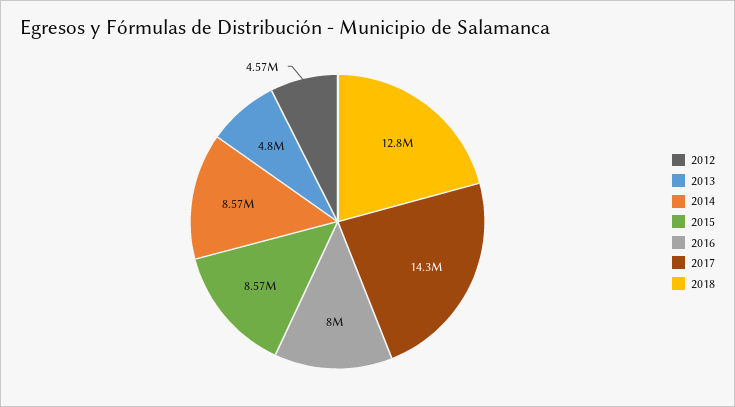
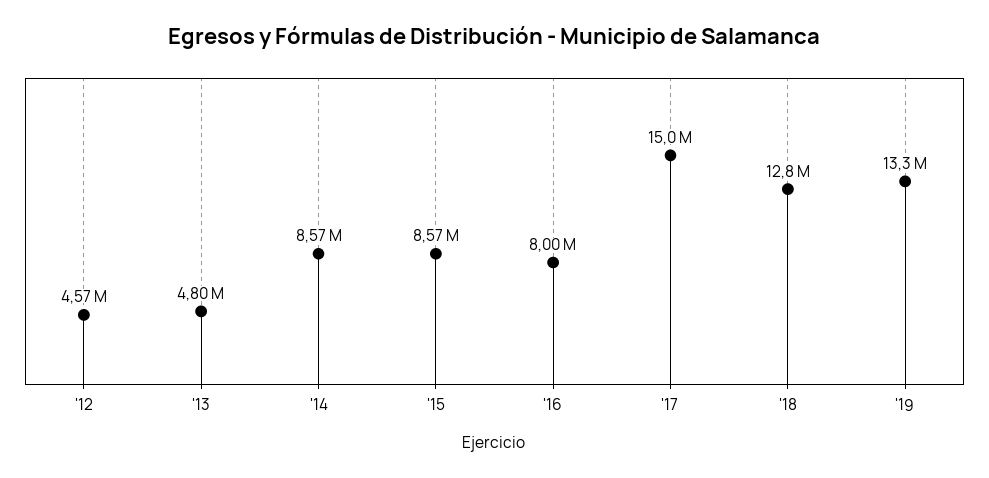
2017: 14300000 -> 15000000
'19: none -> 13300000

